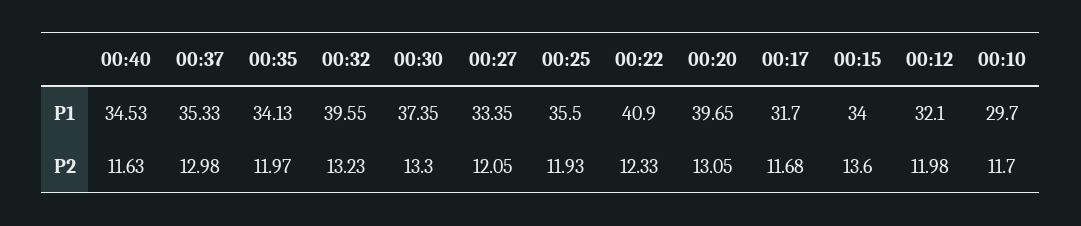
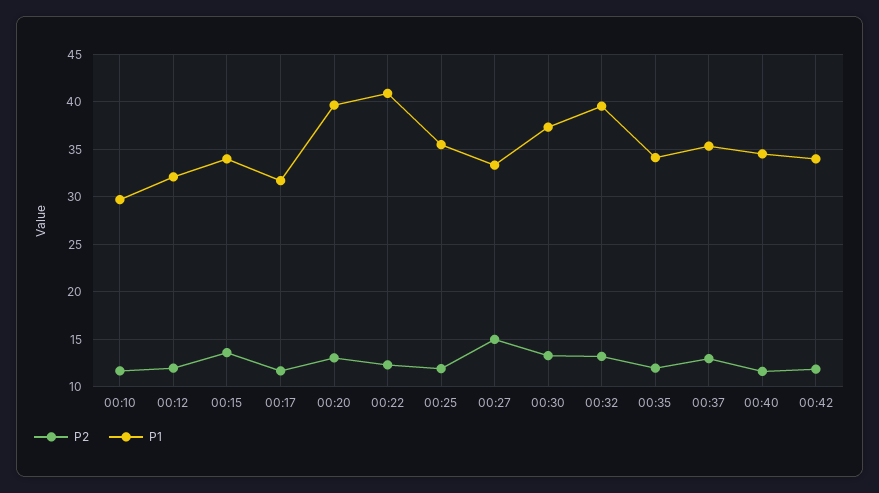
P2, 00:27: 12.05 -> 15
P2, 00:42: none -> 12
P1, 00:42: none -> 34

